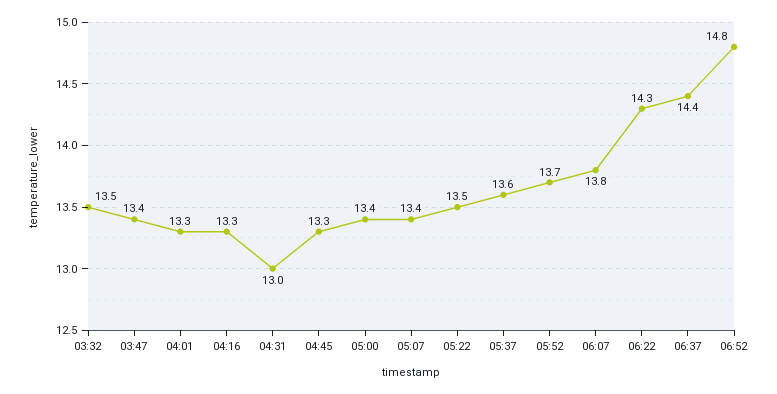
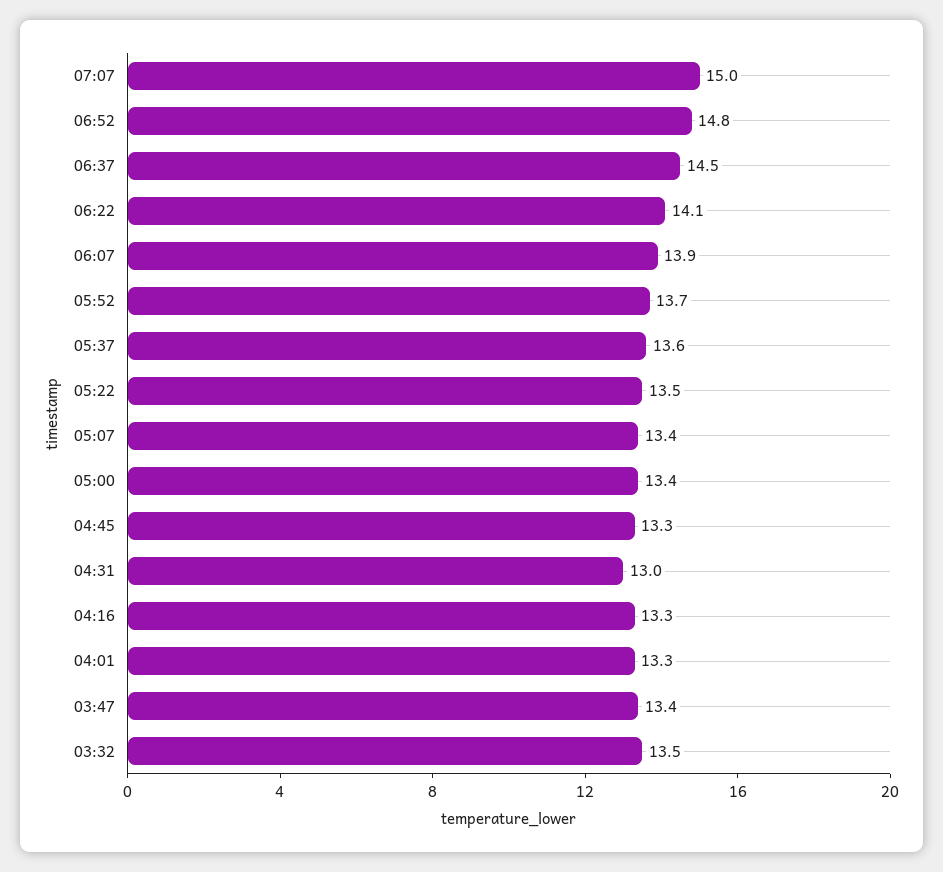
06:07: 13.8 -> 13.9
06:22: 14.3 -> 14.1
06:37: 14.4 -> 14.5
07:07: none -> 15

